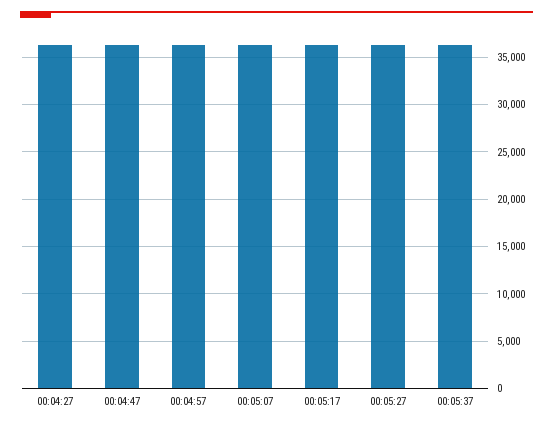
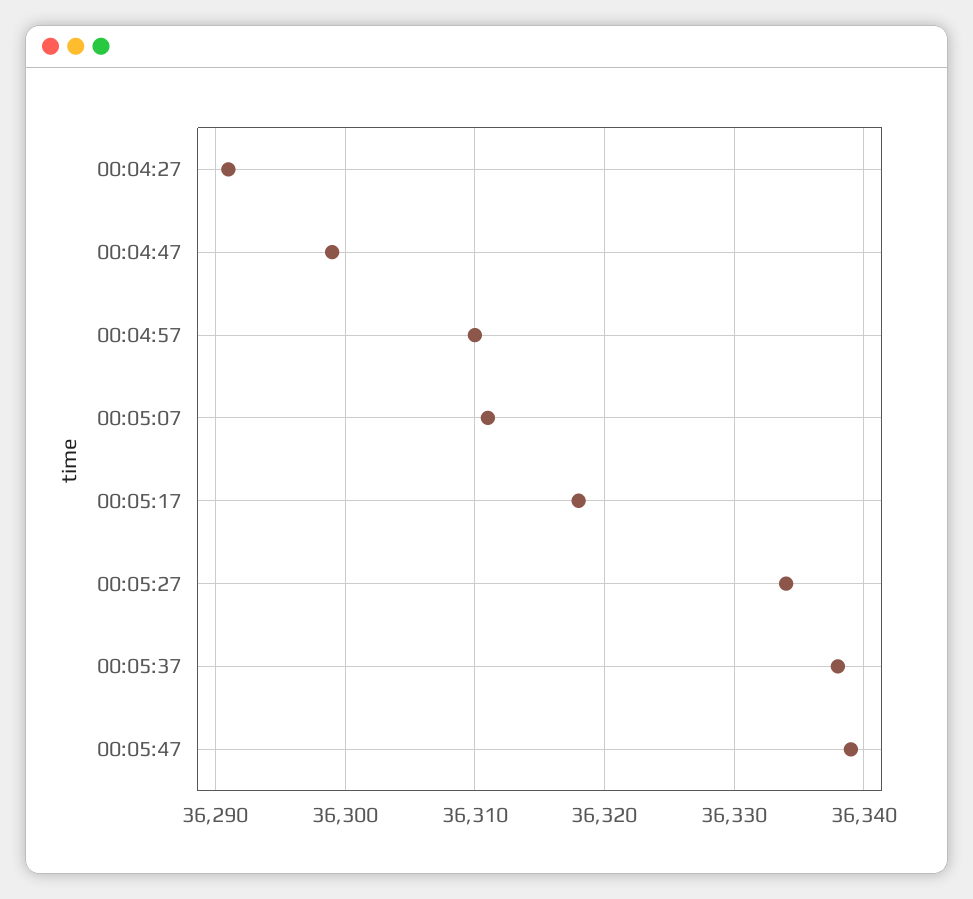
00:05:47: none -> 36339

